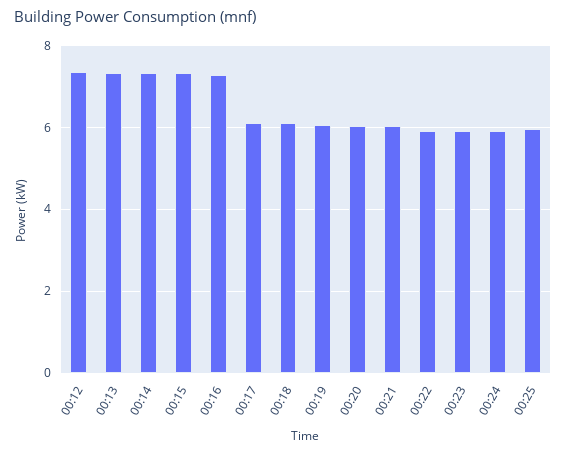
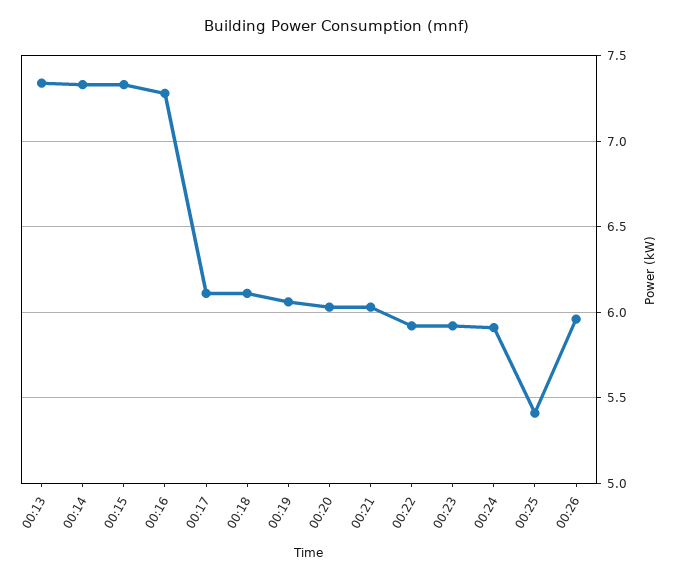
00:12: 7.4 -> none
00:25: 6 -> 5.4
00:26: none -> 5.95

